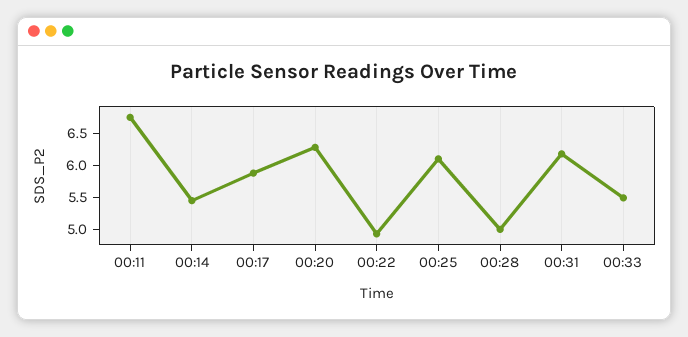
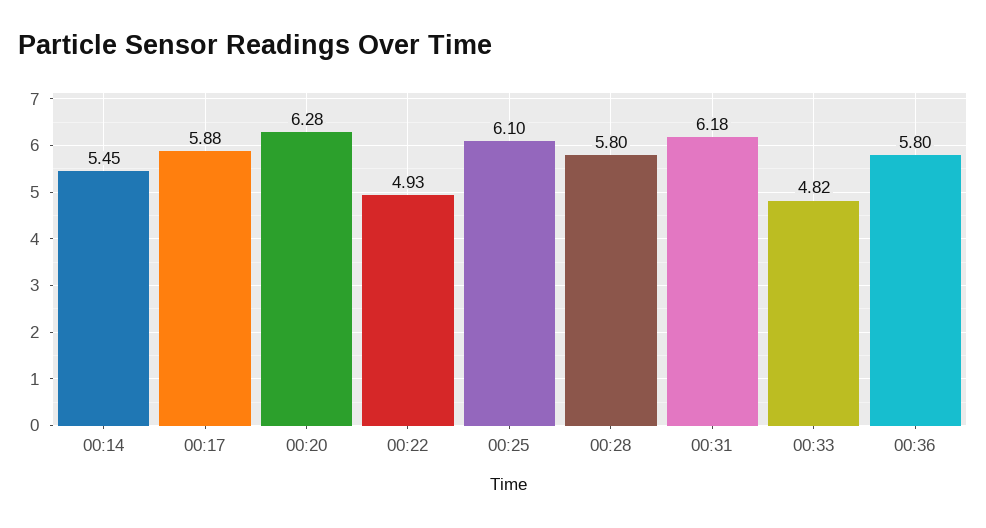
00:11: 6.75 -> none
00:28: 5 -> 5.8
00:33: 5.5 -> 4.82
00:36: none -> 5.8

